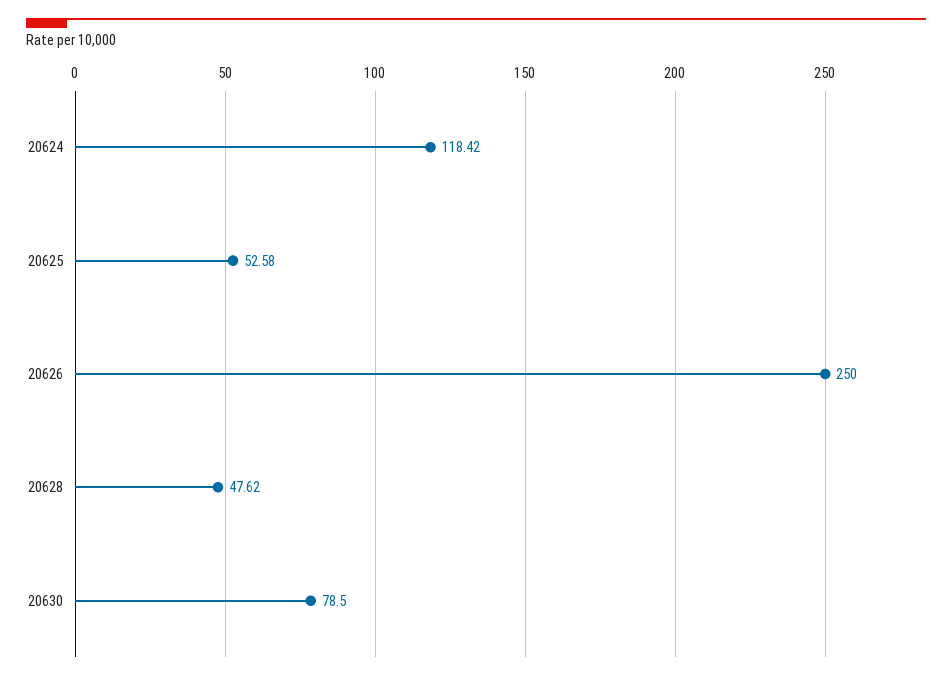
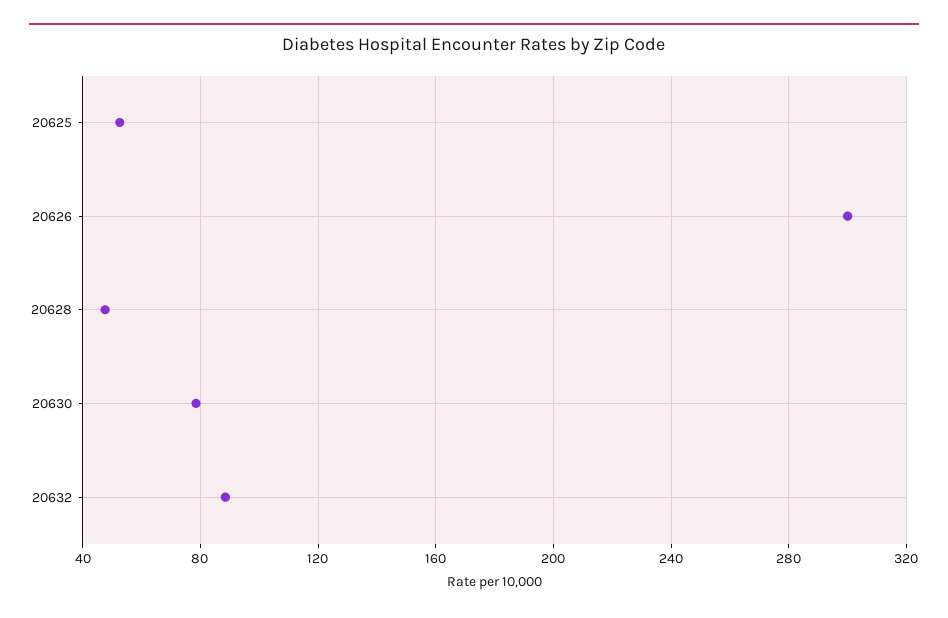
20624: 118.42 -> none
20626: 250 -> 300
20632: none -> 90

